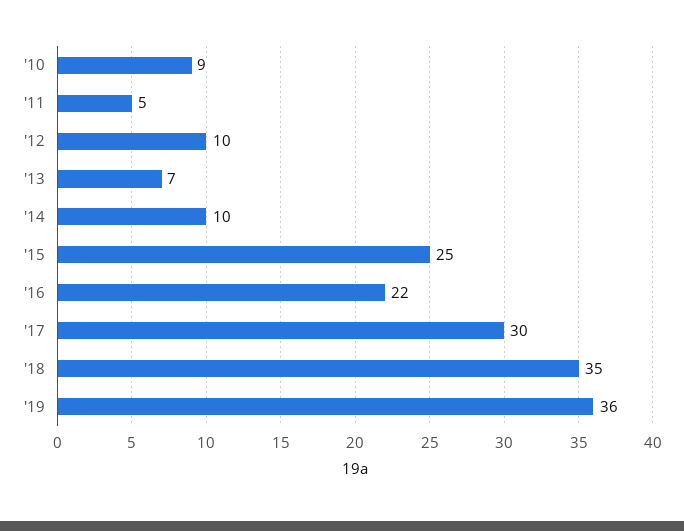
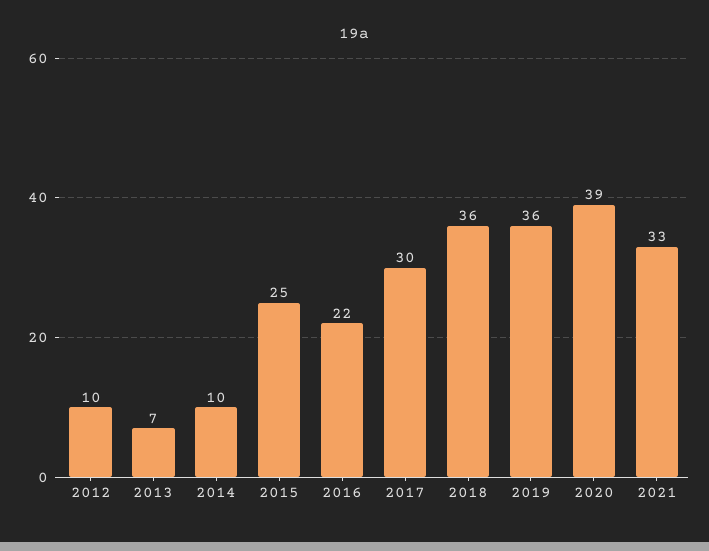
'10: 9 -> none
'11: 5 -> none
'18: 35 -> 36
2020: none -> 39
2021: none -> 33

